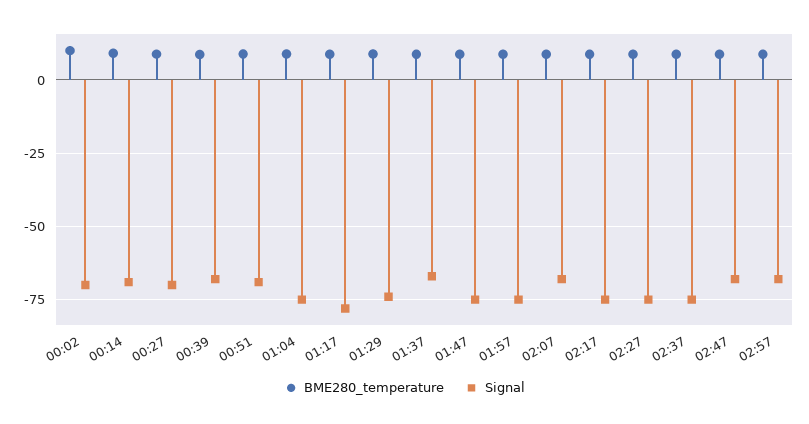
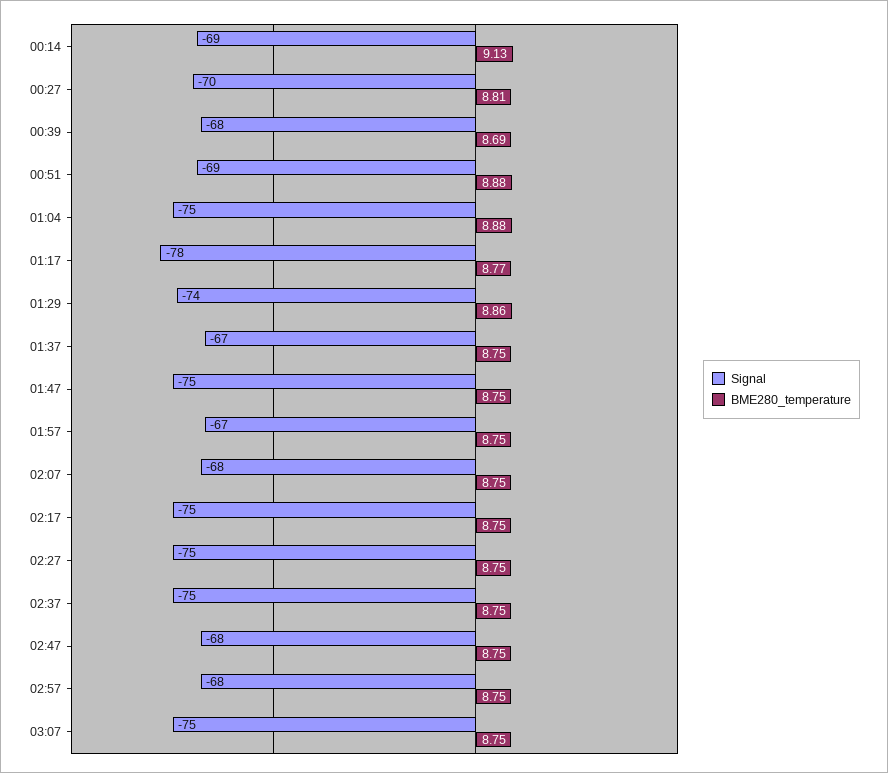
BME280_temperature, 00:02: 10 -> none
Signal, 00:02: -70 -> none
Signal, 01:57: -75 -> -67
Signal, 03:07: none -> -75
BME280_temperature, 03:07: none -> 8.75

